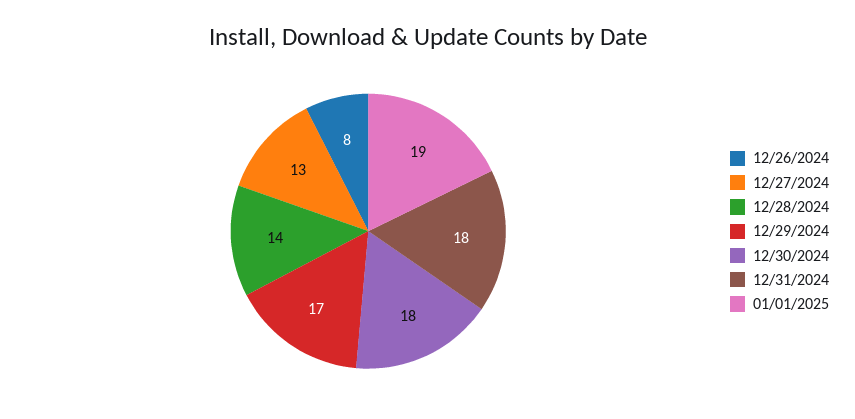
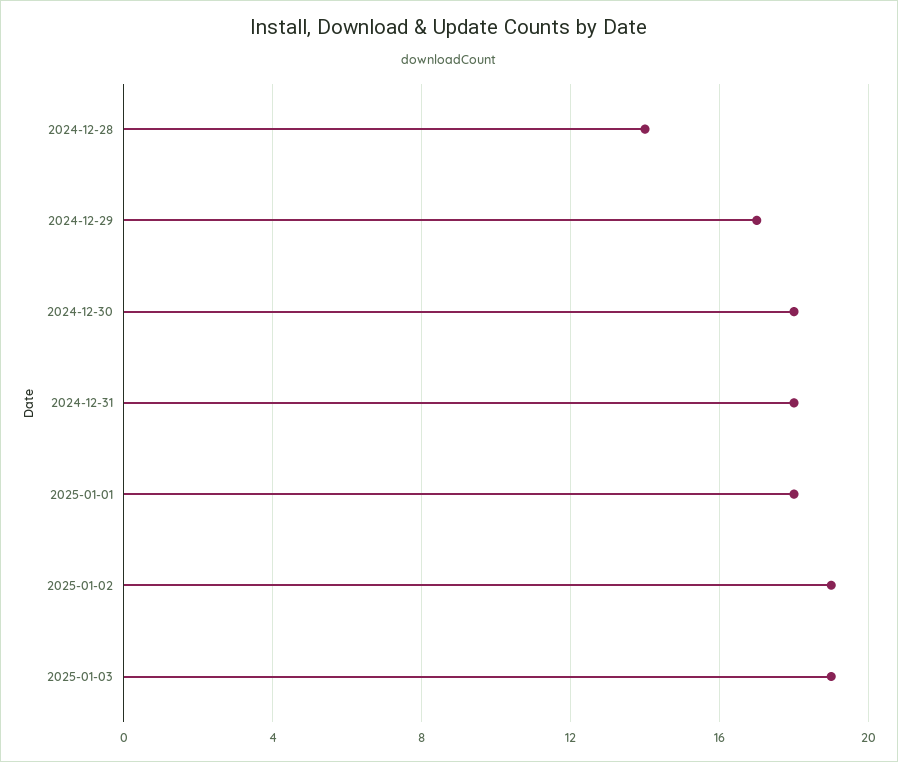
12/26/2024: 8 -> none
12/27/2024: 13 -> none
01/01/2025: 19 -> 18
2025-01-02: none -> 19
2025-01-03: none -> 19

